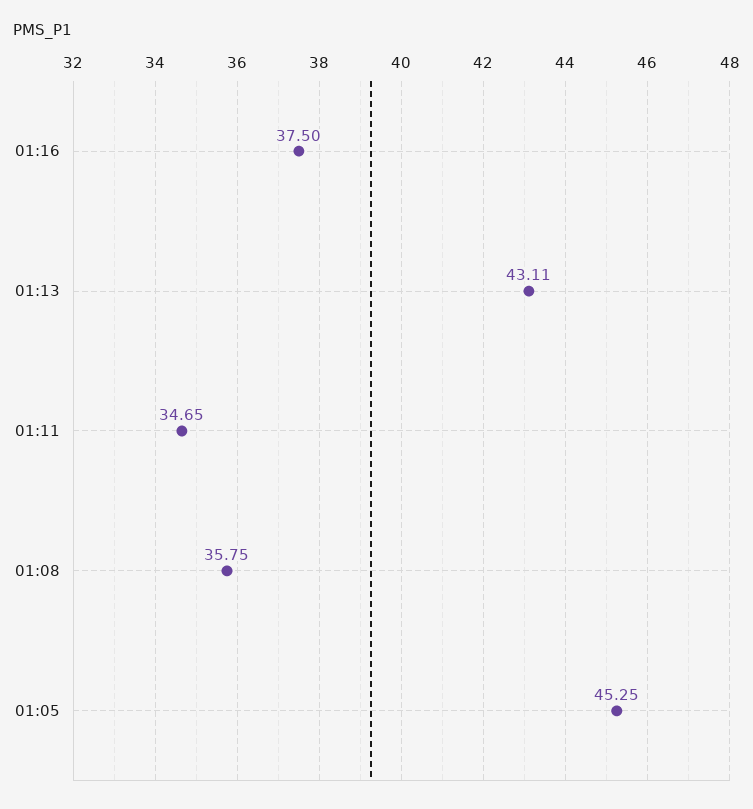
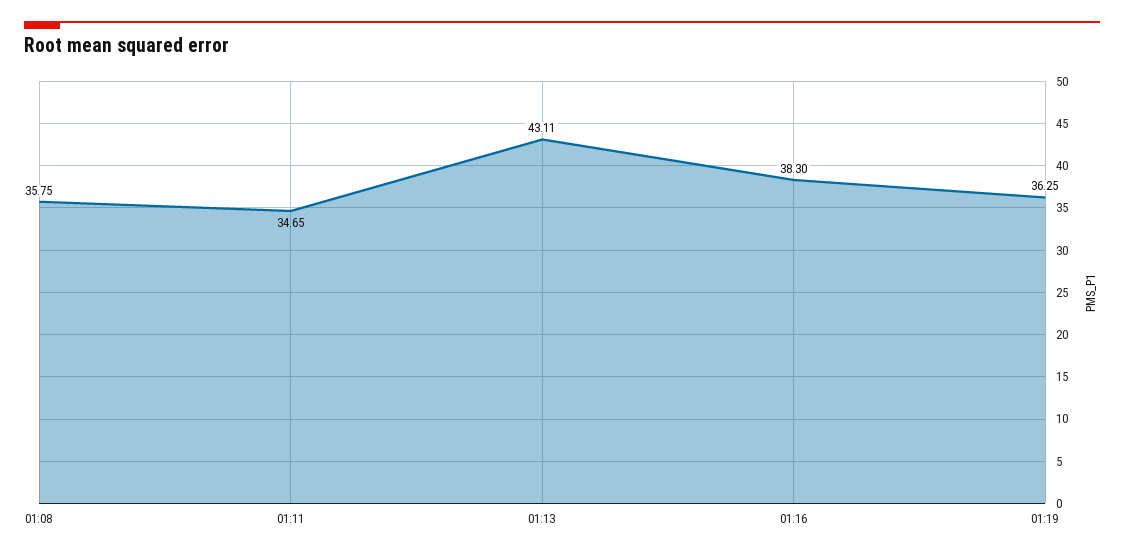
01:16: 37.5 -> 38.3
01:05: 45.25 -> none
01:19: none -> 36.25

